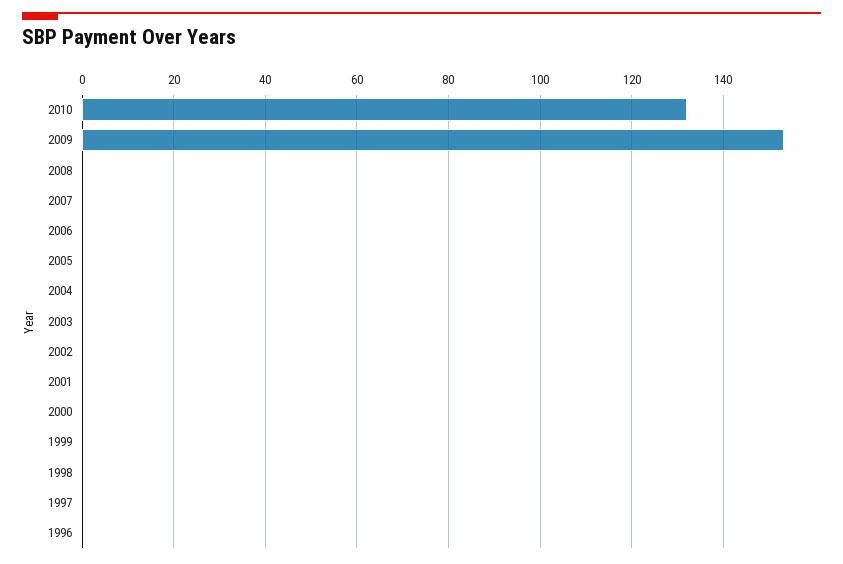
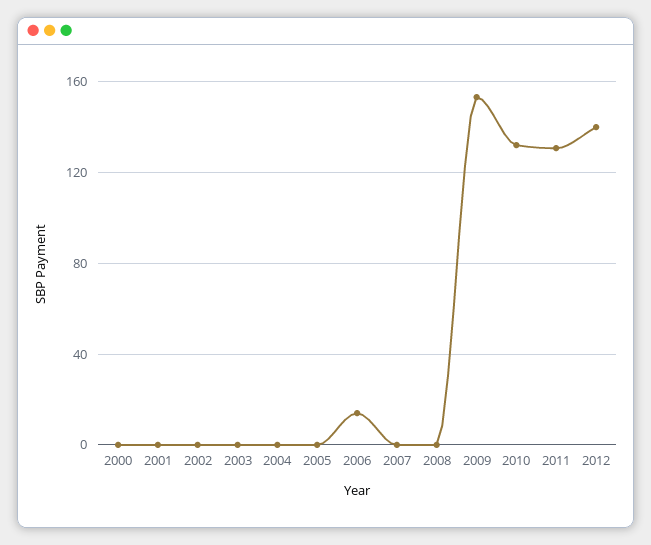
2006: 0 -> 15
1999: 0 -> none
1998: 0 -> none
1997: 0 -> none
1996: 0 -> none
2011: none -> 130
2012: none -> 140

